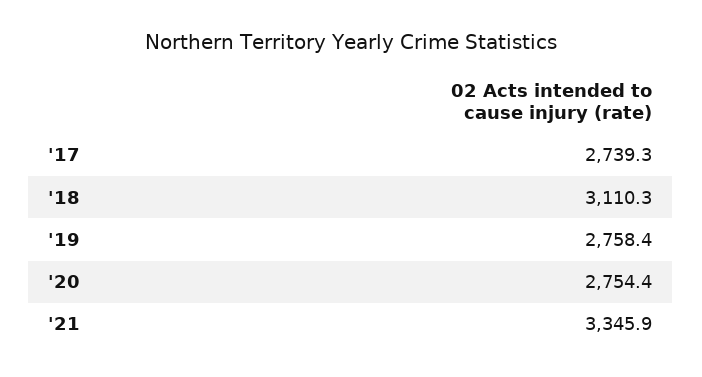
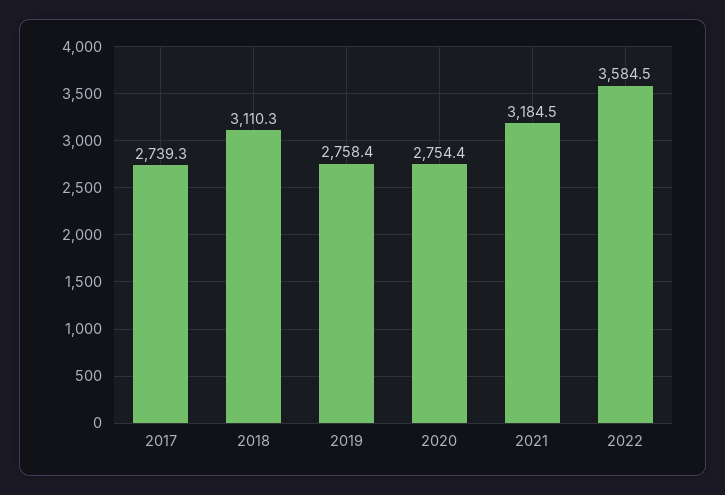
'21: 3345.9 -> 3184.5
2022: none -> 3584.5

